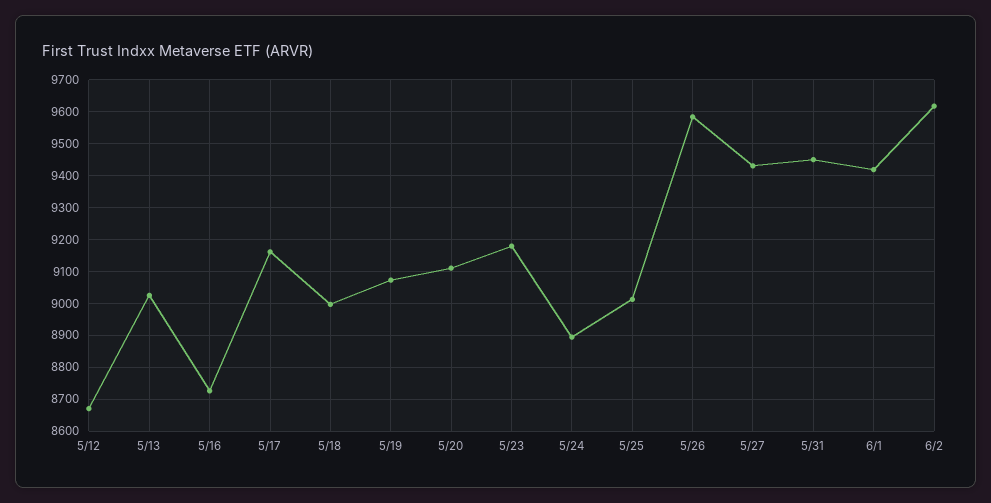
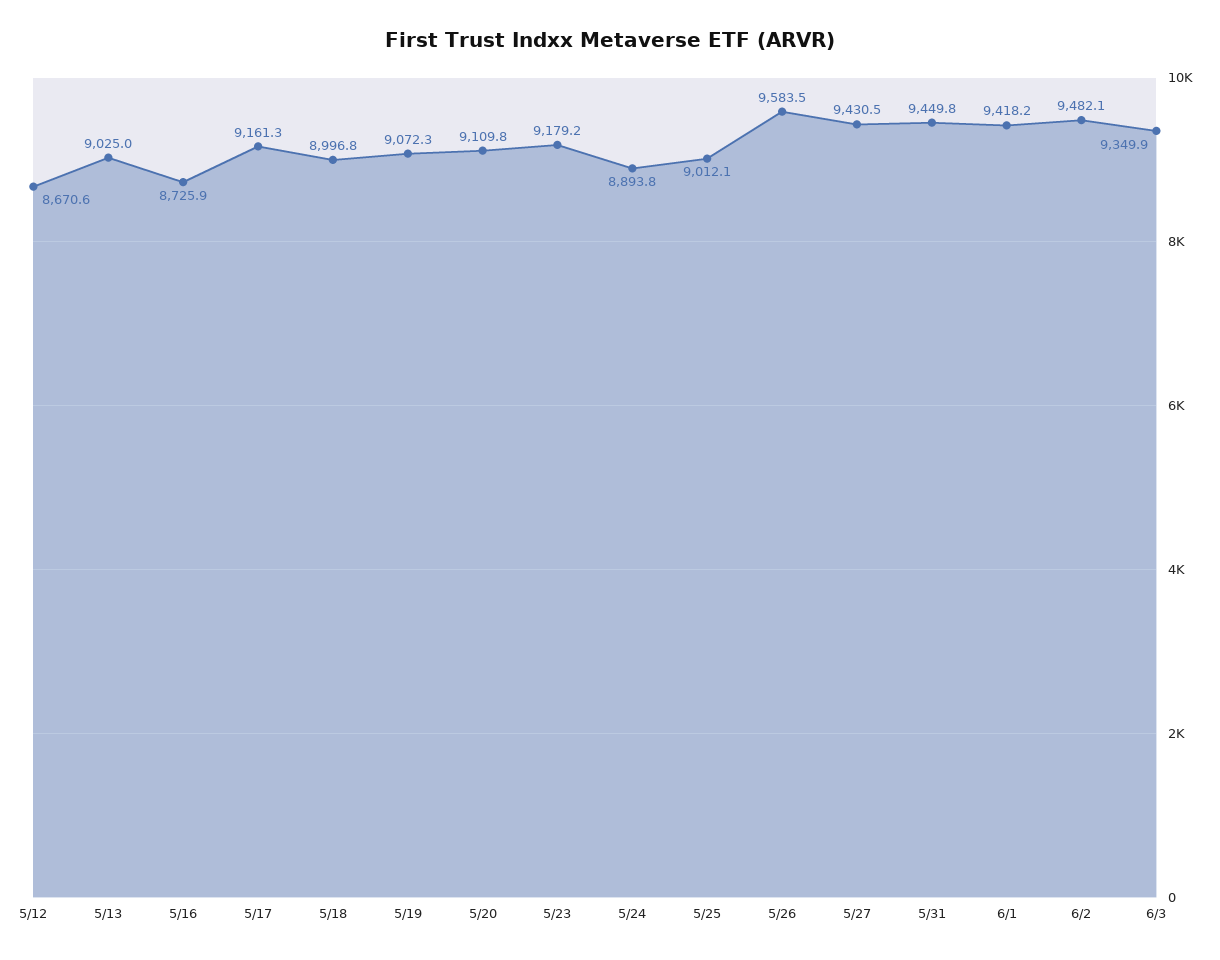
6/2: 9620 -> 9482.1
6/3: none -> 9349.9

